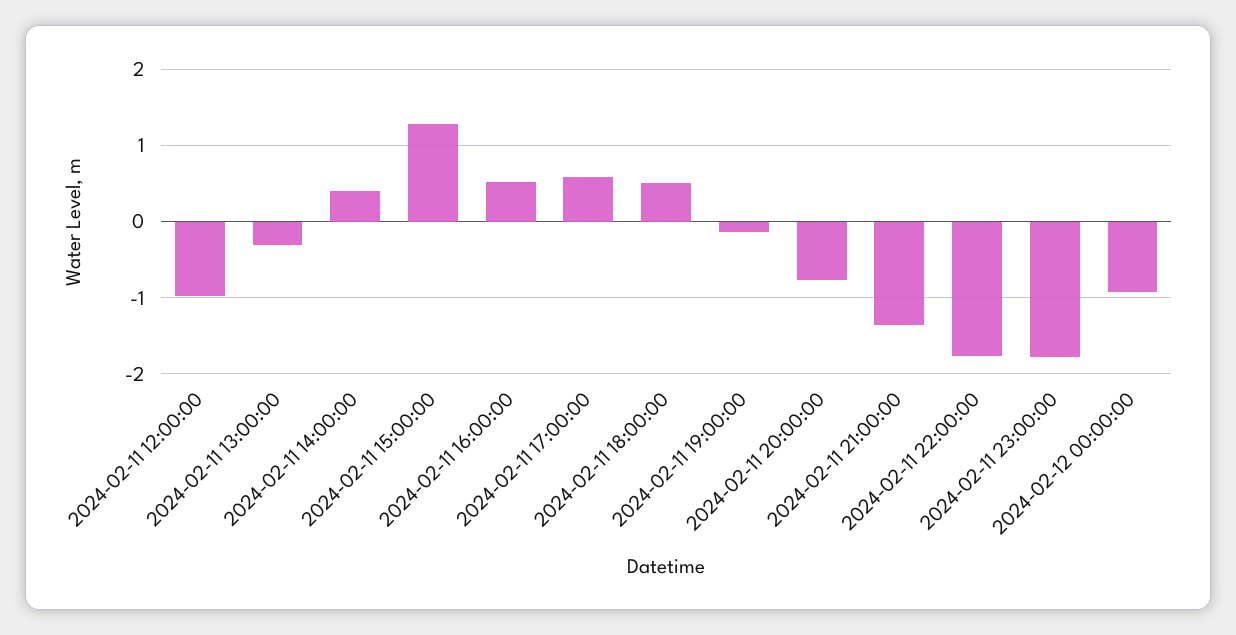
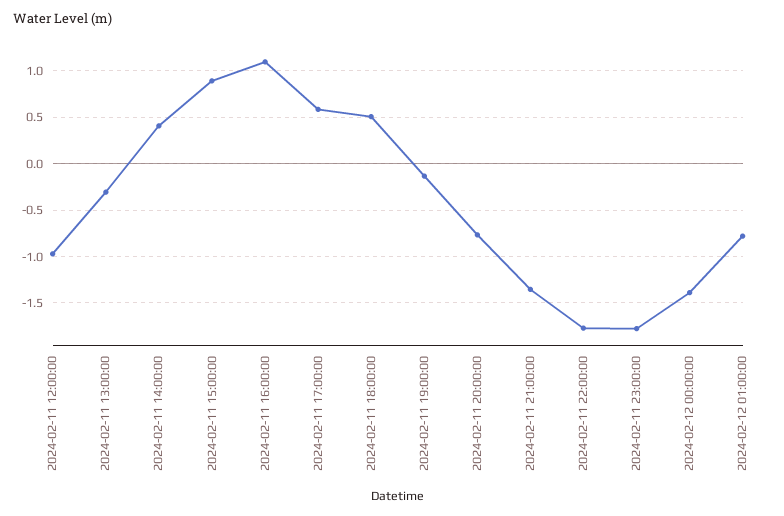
2024-02-11 15:00:00: 1.3 -> 0.9
2024-02-11 16:00:00: 0.5 -> 1.1
2024-02-12 00:00:00: -0.9 -> -1.4
2024-02-12 01:00:00: none -> -0.8

